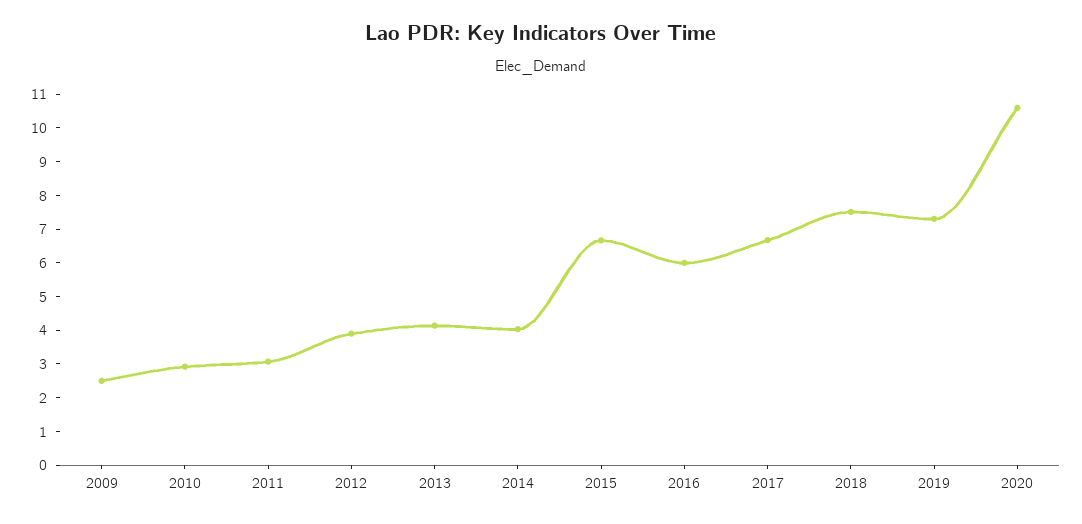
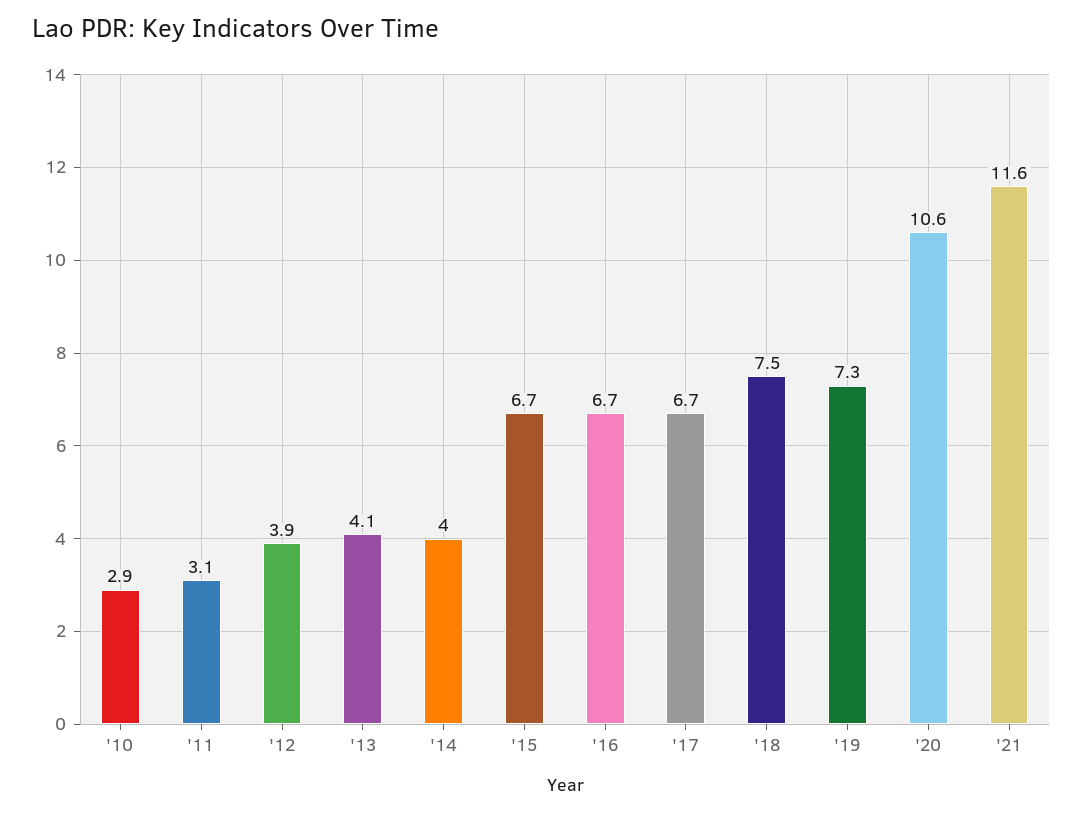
2009: 2.5 -> none
2016: 6 -> 6.7
'21: none -> 11.6

